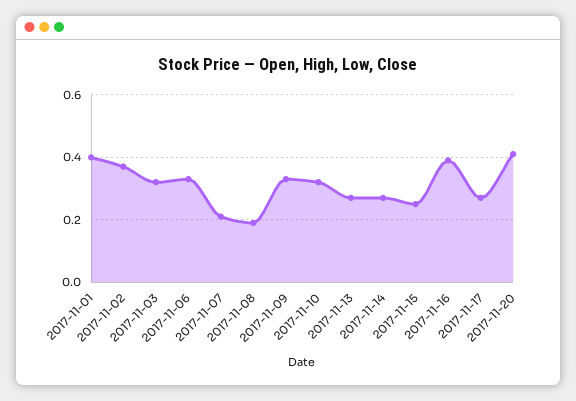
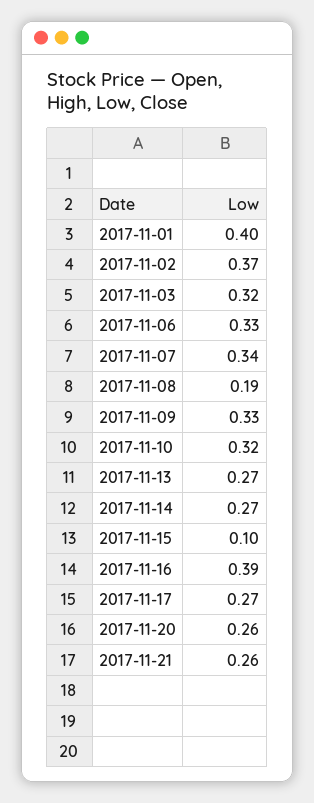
2017-11-07: 0.2 -> 0.34
2017-11-15: 0.25 -> 0.1
2017-11-20: 0.4 -> 0.26
2017-11-21: none -> 0.26

